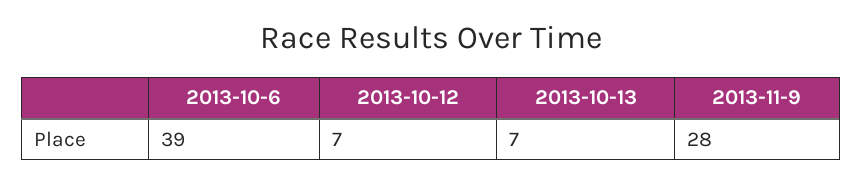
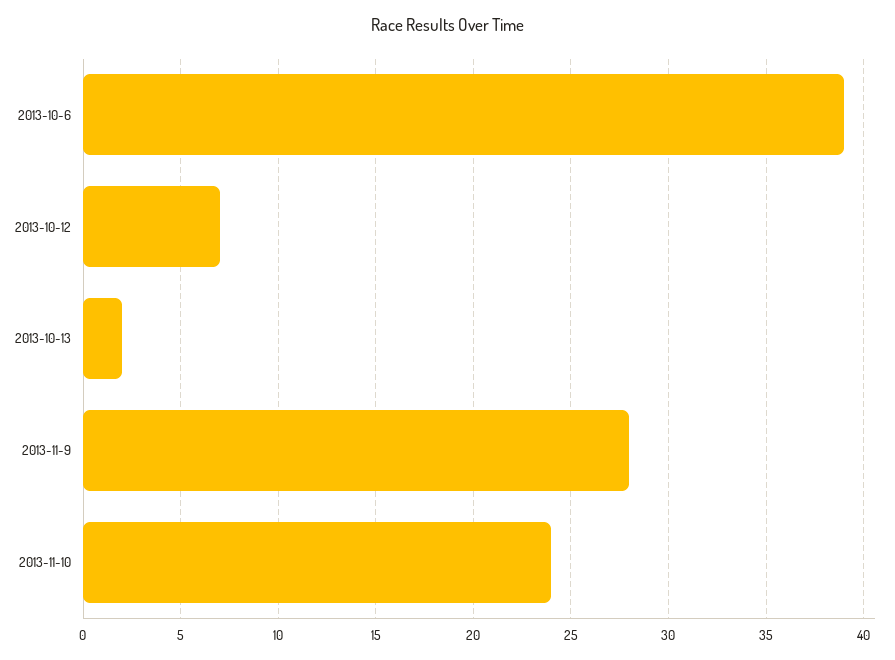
2013-10-13: 7 -> 2
2013-11-10: none -> 24

